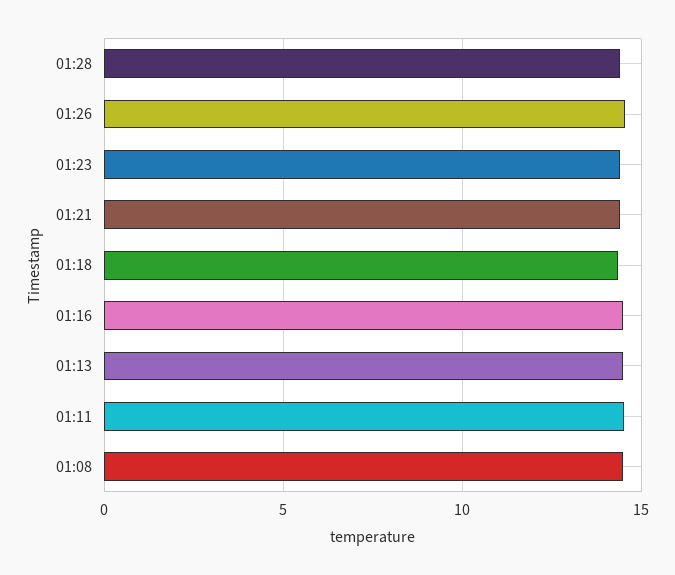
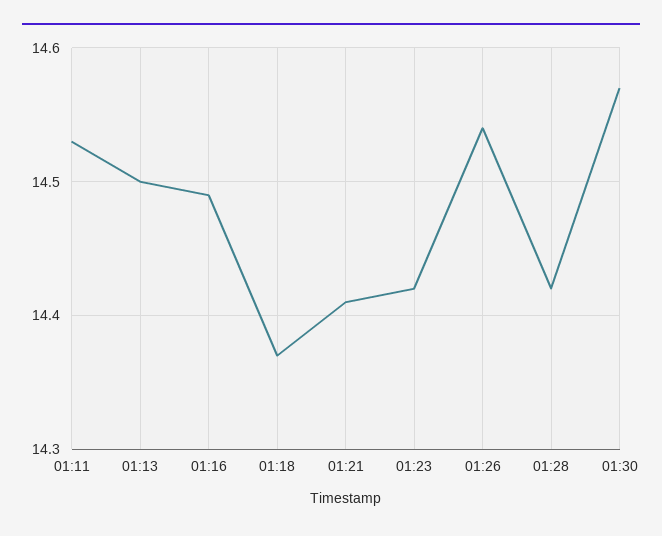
01:08: 14.5 -> none
01:30: none -> 14.57

